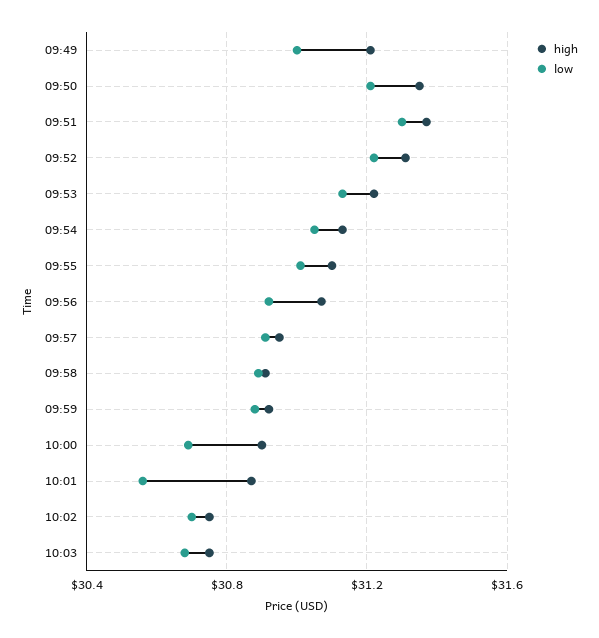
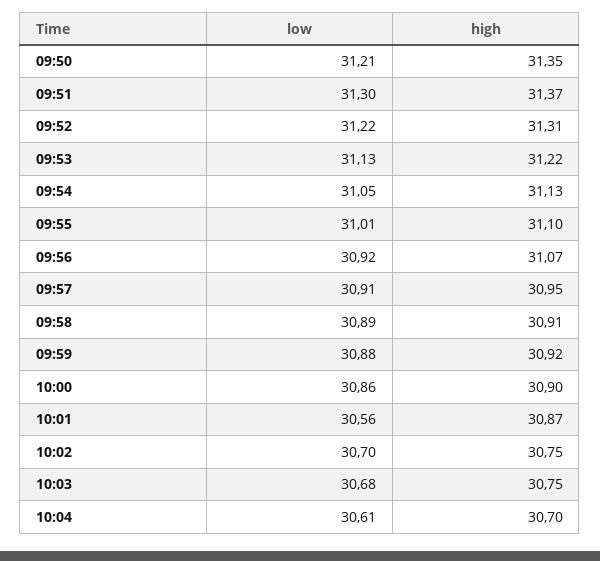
high, 09:49: 31.2 -> none
low, 09:49: 31 -> none
low, 10:00: 30.7 -> 30.86
low, 10:04: none -> 30.61
high, 10:04: none -> 30.7

